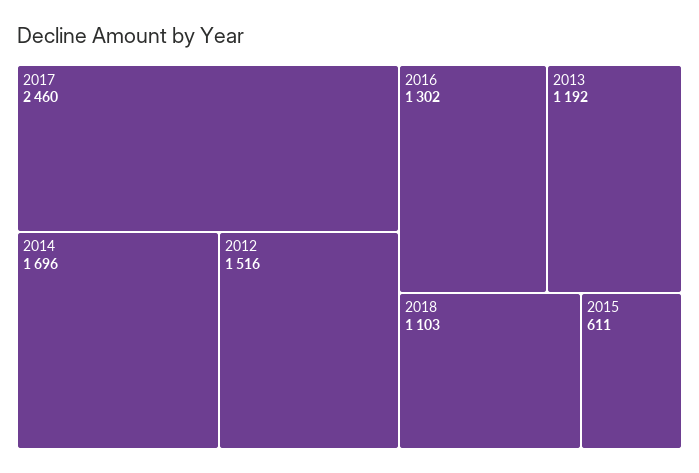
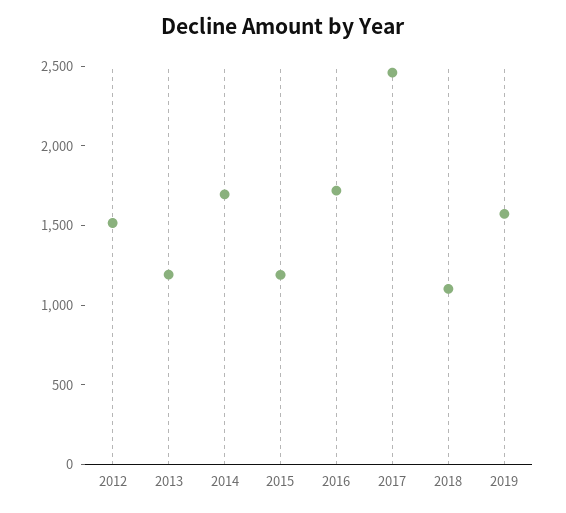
2016: 1302 -> 1700
2015: 611 -> 1200
2019: none -> 1600

